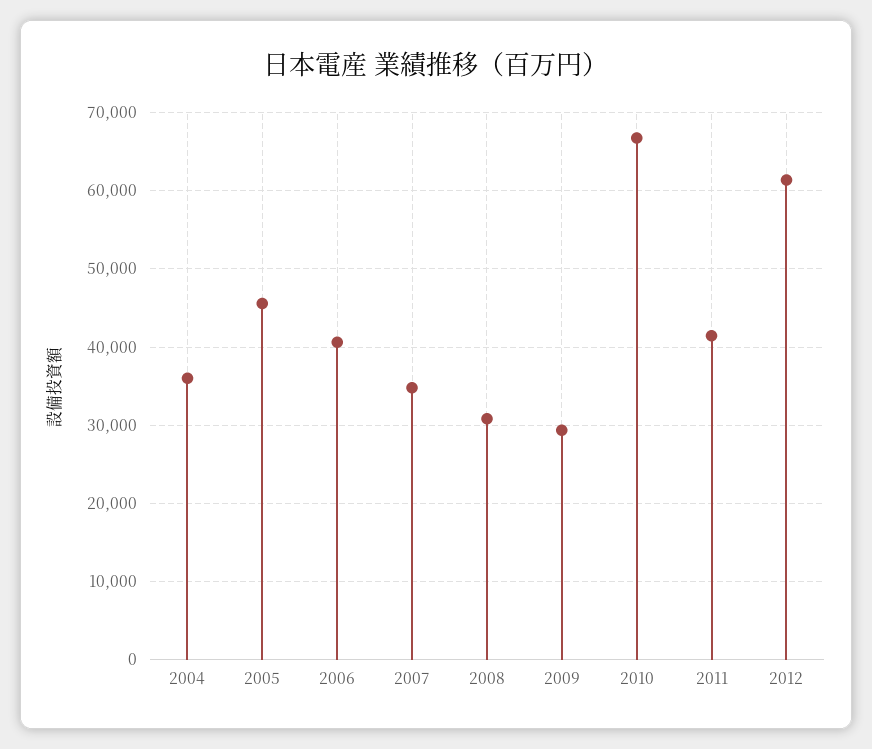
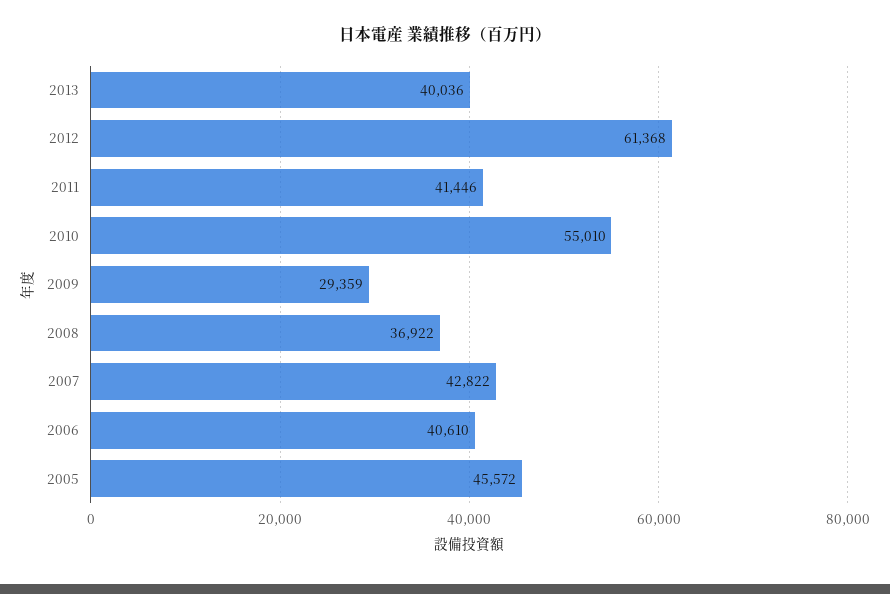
2004: 36000 -> none
2007: 35000 -> 42822
2008: 31000 -> 36922
2010: 67000 -> 55010
2013: none -> 40036

